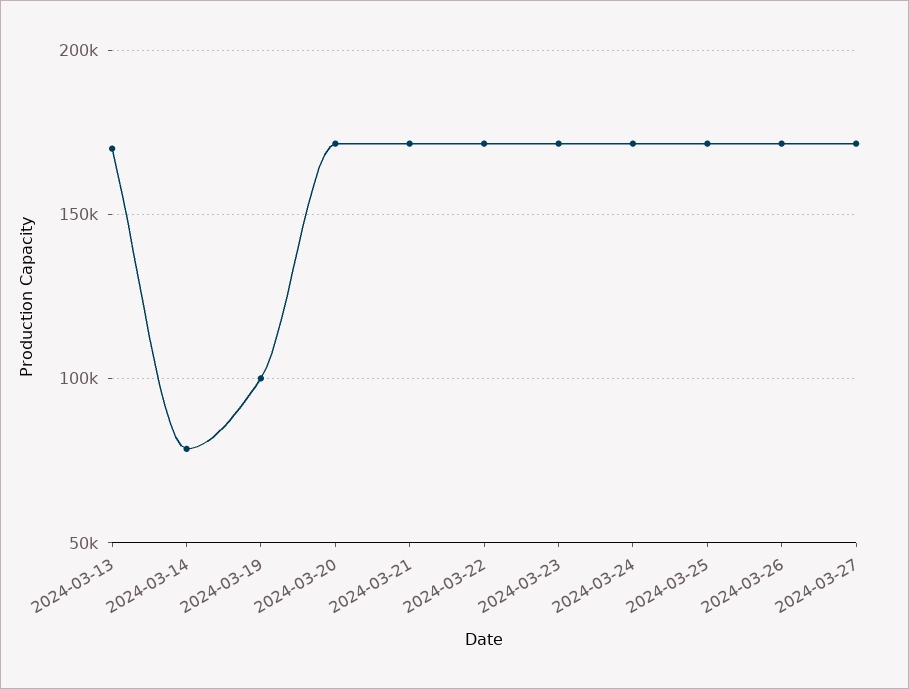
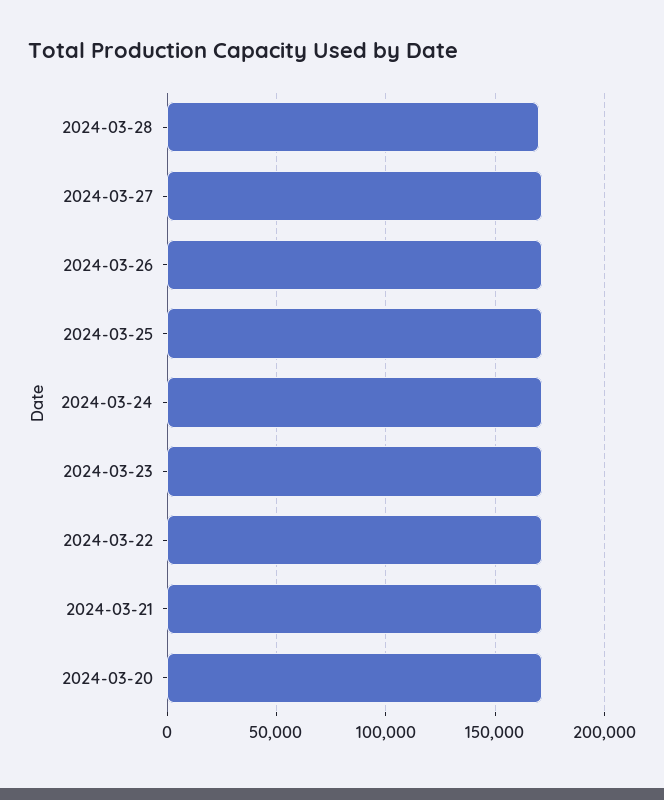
2024-03-13: 170000 -> none
2024-03-14: 80000 -> none
2024-03-19: 100000 -> none
2024-03-28: none -> 170000

